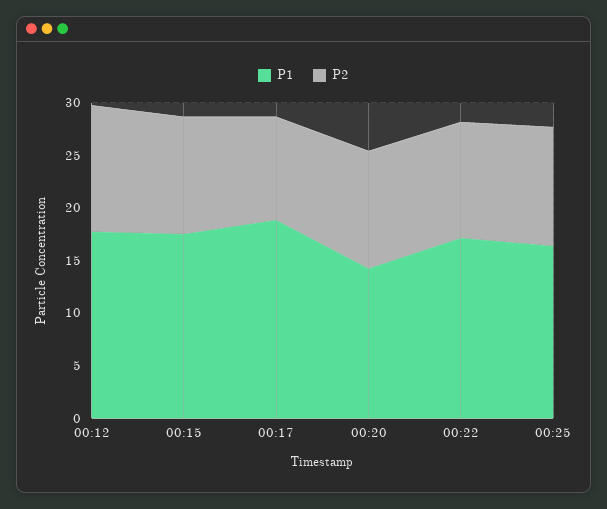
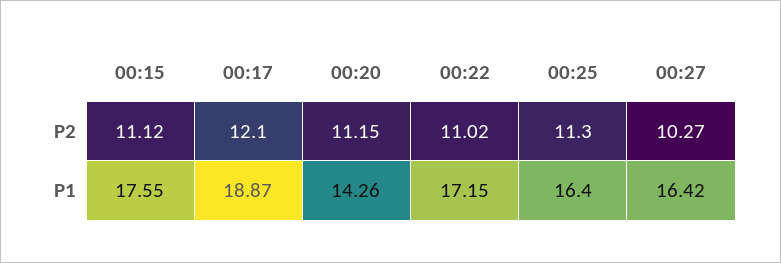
P1, 00:12: 18 -> none
P2, 00:12: 12 -> none
P2, 00:17: 10 -> 12.1
P2, 00:27: none -> 10.27
P1, 00:27: none -> 16.42

